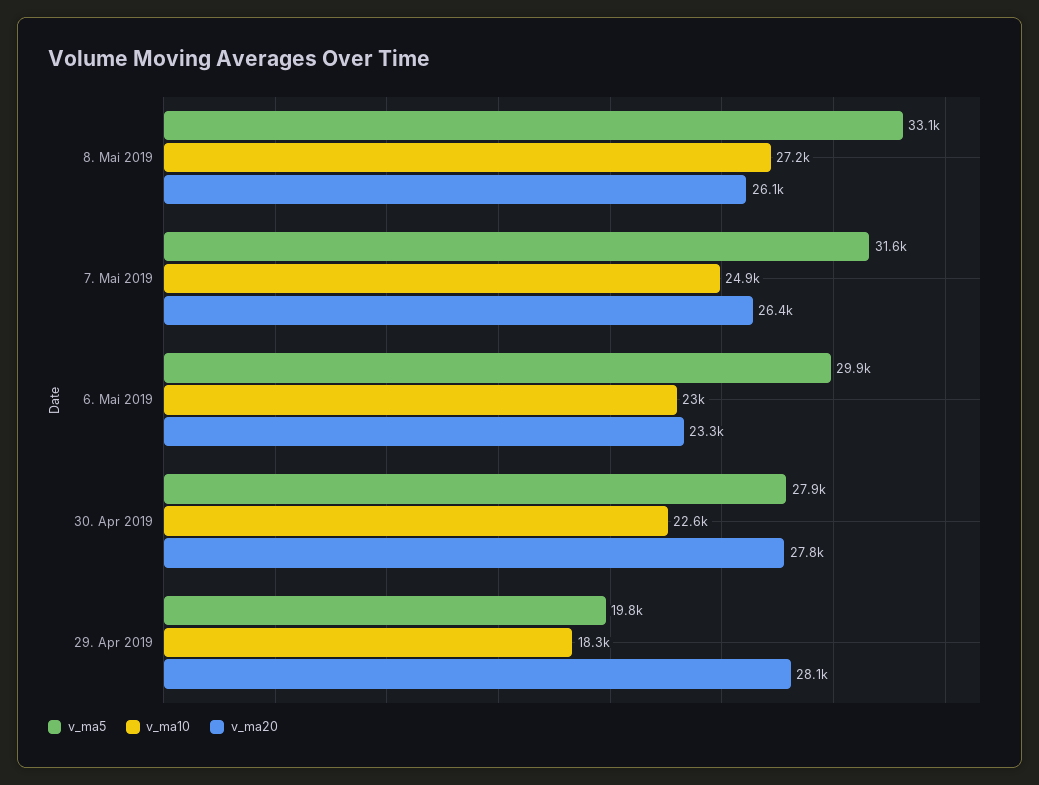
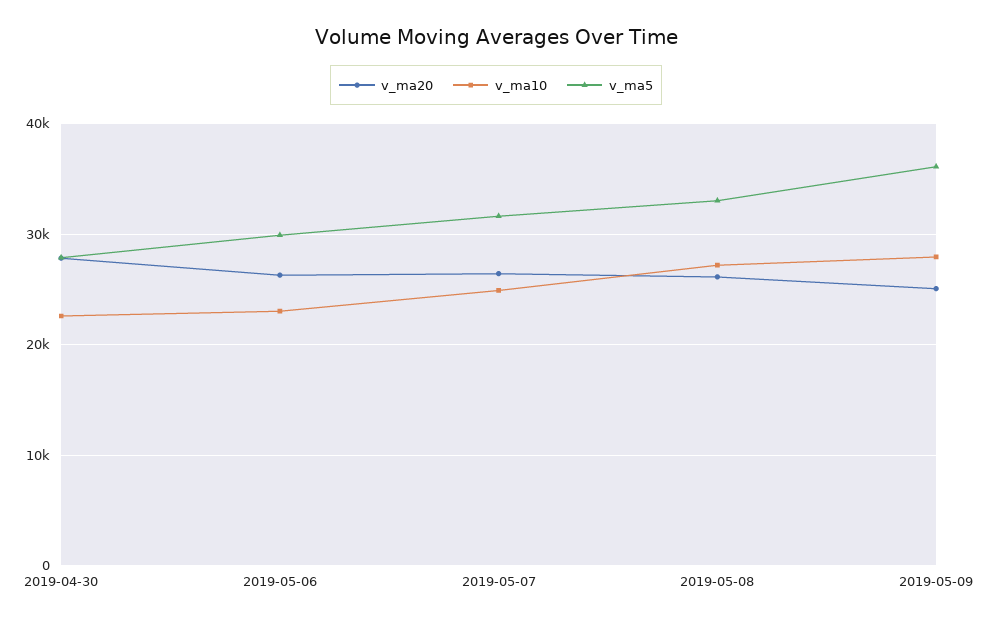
v_ma20, 6. Mai 2019: 23300 -> 26000
v_ma5, 29. Apr 2019: 19800 -> none
v_ma10, 29. Apr 2019: 18300 -> none
v_ma20, 29. Apr 2019: 28100 -> none
v_ma20, 2019-05-09: none -> 25000
v_ma10, 2019-05-09: none -> 28000
v_ma5, 2019-05-09: none -> 36000

